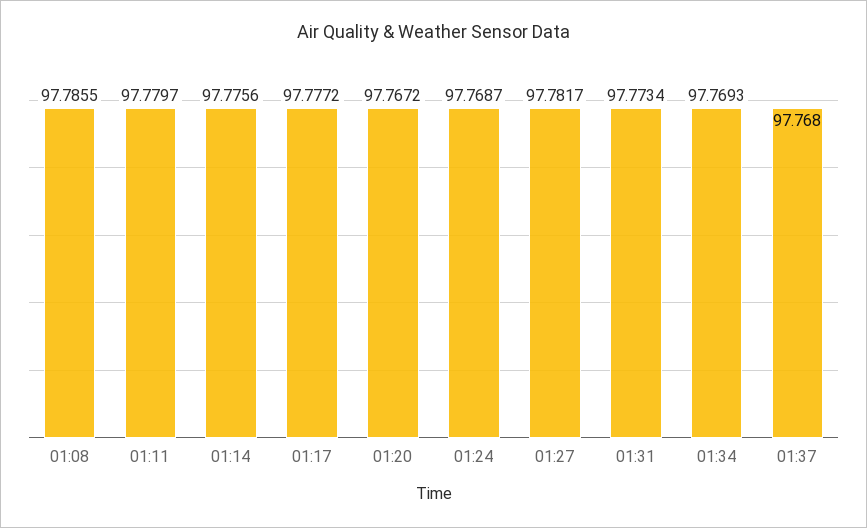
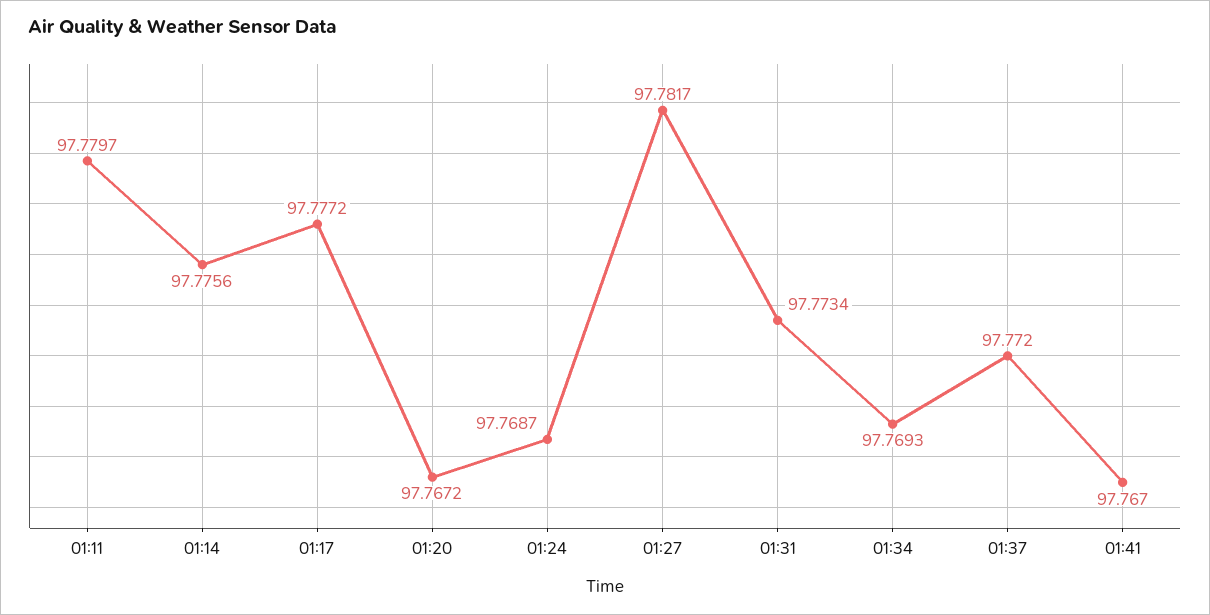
01:08: 97.7855 -> none
01:37: 97.768 -> 97.772
01:41: none -> 97.767

